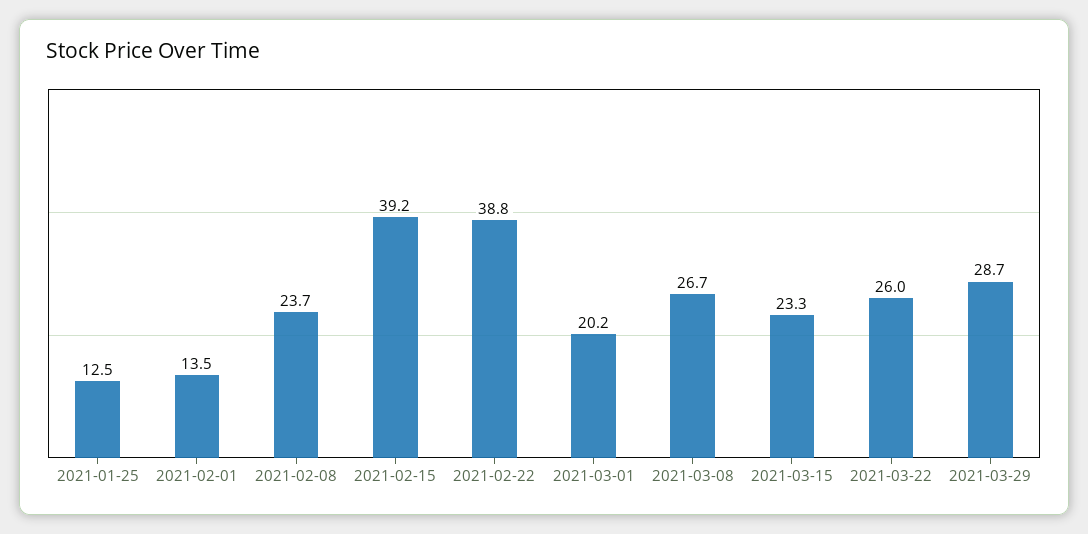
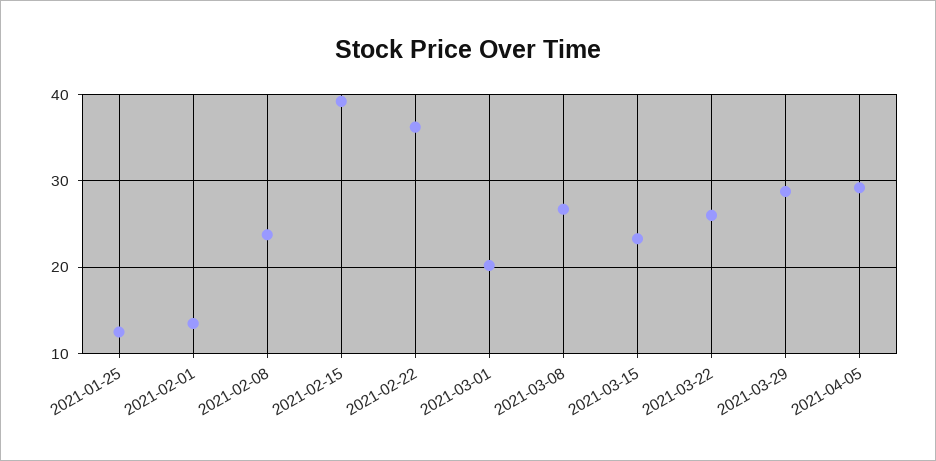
2021-02-22: 38.8 -> 36
2021-04-05: none -> 29

